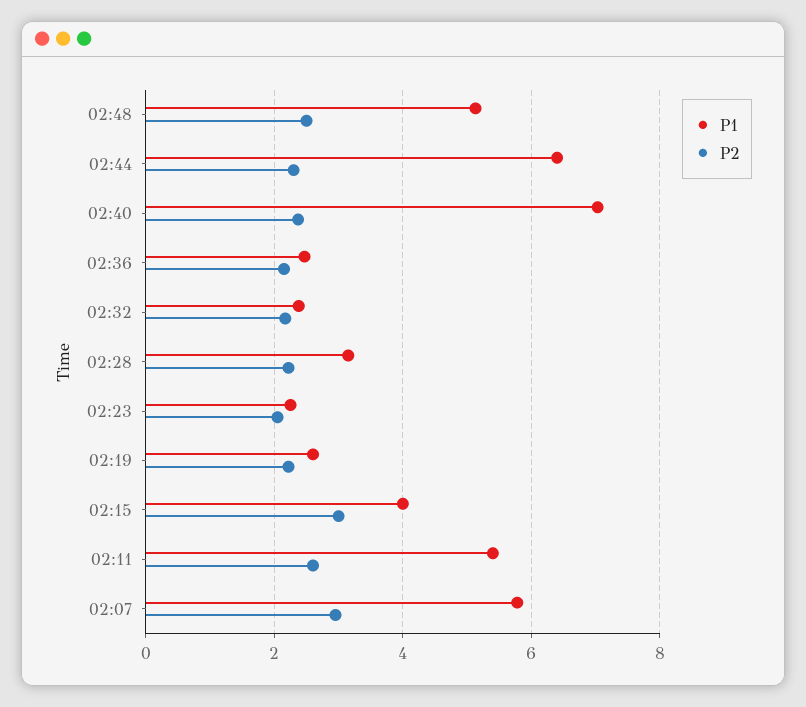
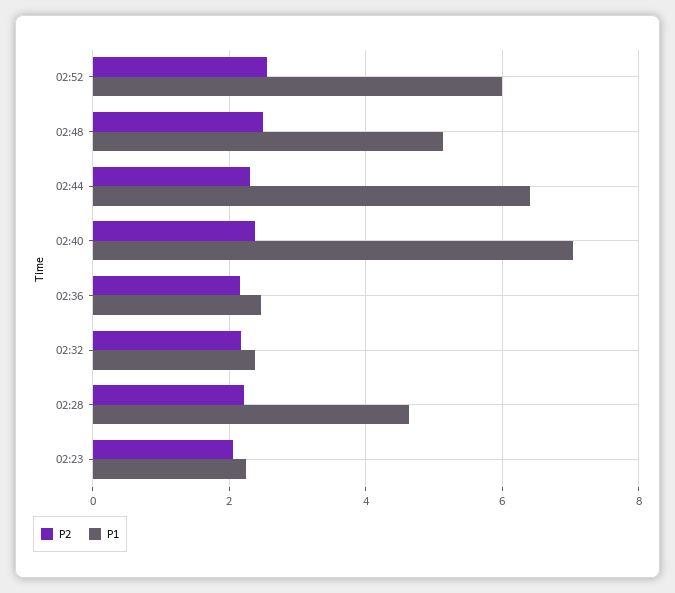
P1, 02:28: 3.2 -> 4.6
P1, 02:19: 2.6 -> none
P2, 02:19: 2.2 -> none
P1, 02:15: 4 -> none
P2, 02:15: 3 -> none
P1, 02:11: 5.4 -> none
P2, 02:11: 2.6 -> none
P1, 02:07: 5.8 -> none
P2, 02:07: 3 -> none
P2, 02:52: none -> 2.6
P1, 02:52: none -> 6

